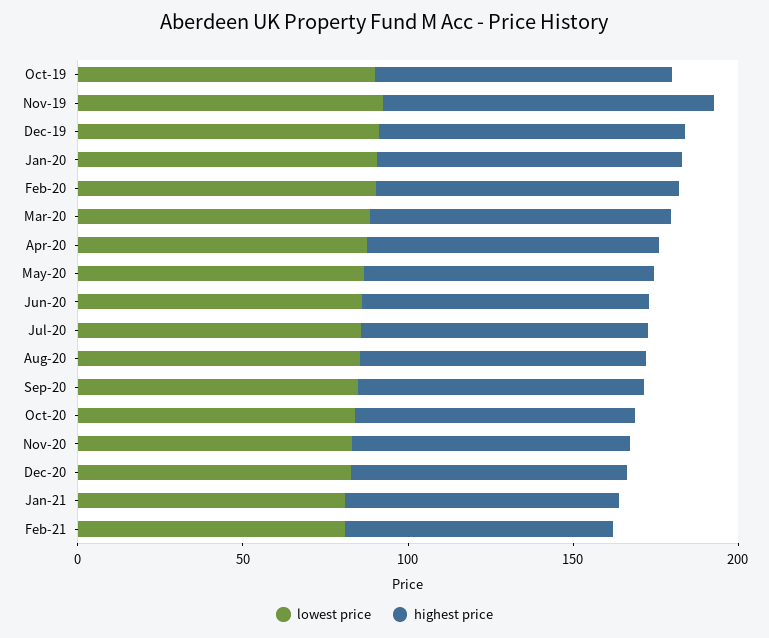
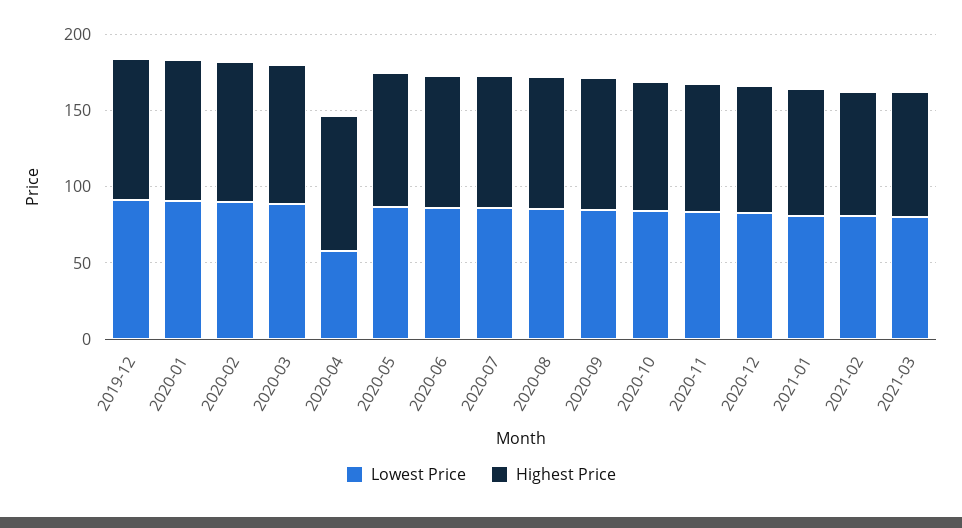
lowest price, Oct-19: 90 -> none
highest price, Oct-19: 90 -> none
lowest price, Nov-19: 90 -> none
highest price, Nov-19: 100 -> none
lowest price, Apr-20: 90 -> 60
lowest price, 2021-03: none -> 80
highest price, 2021-03: none -> 80

